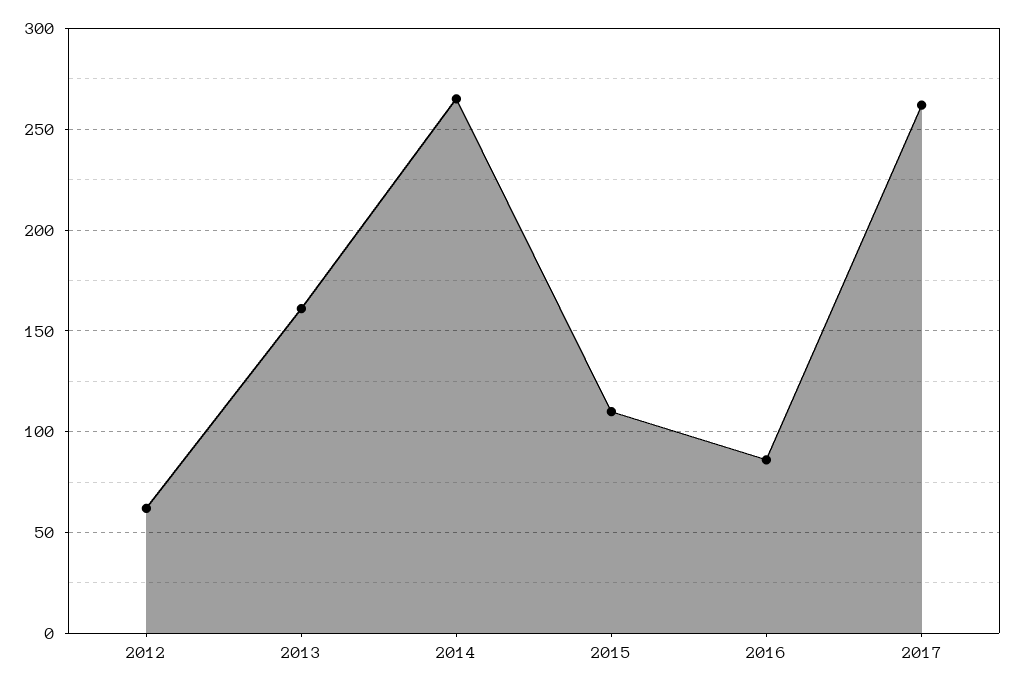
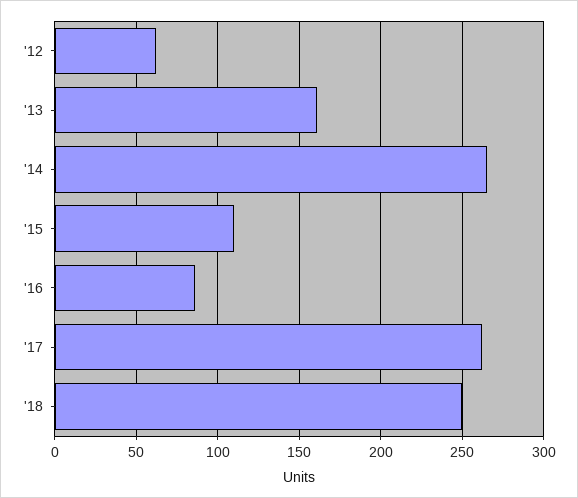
'18: none -> 250

